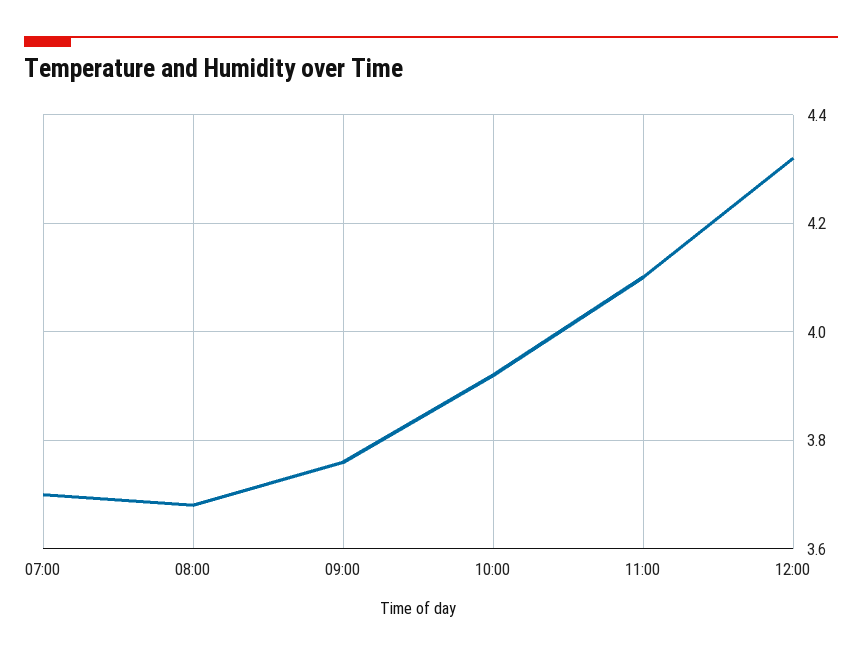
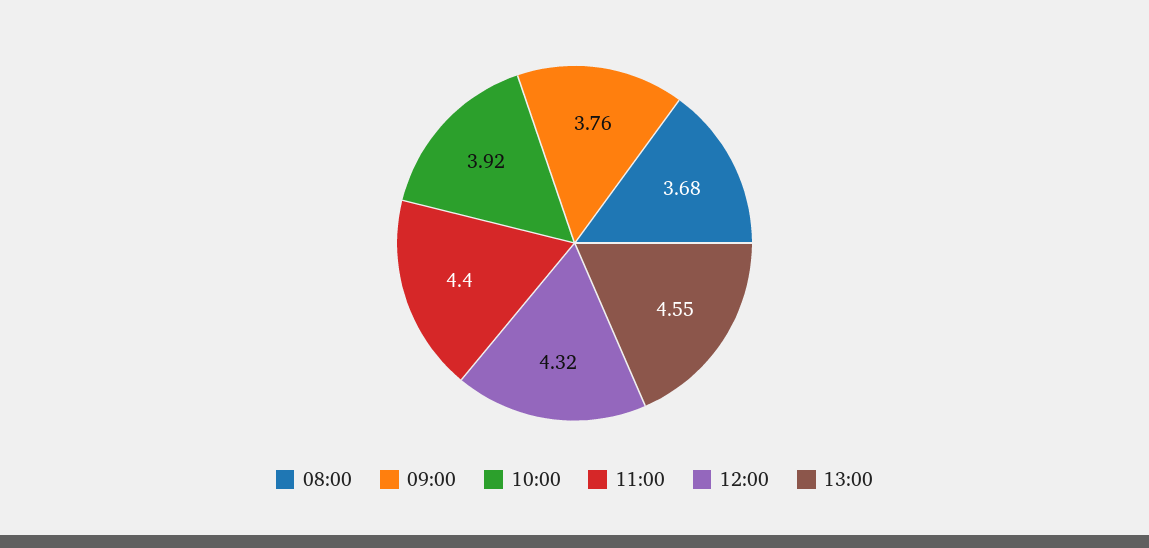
07:00: 3.7 -> none
11:00: 4.1 -> 4.4
13:00: none -> 4.55

